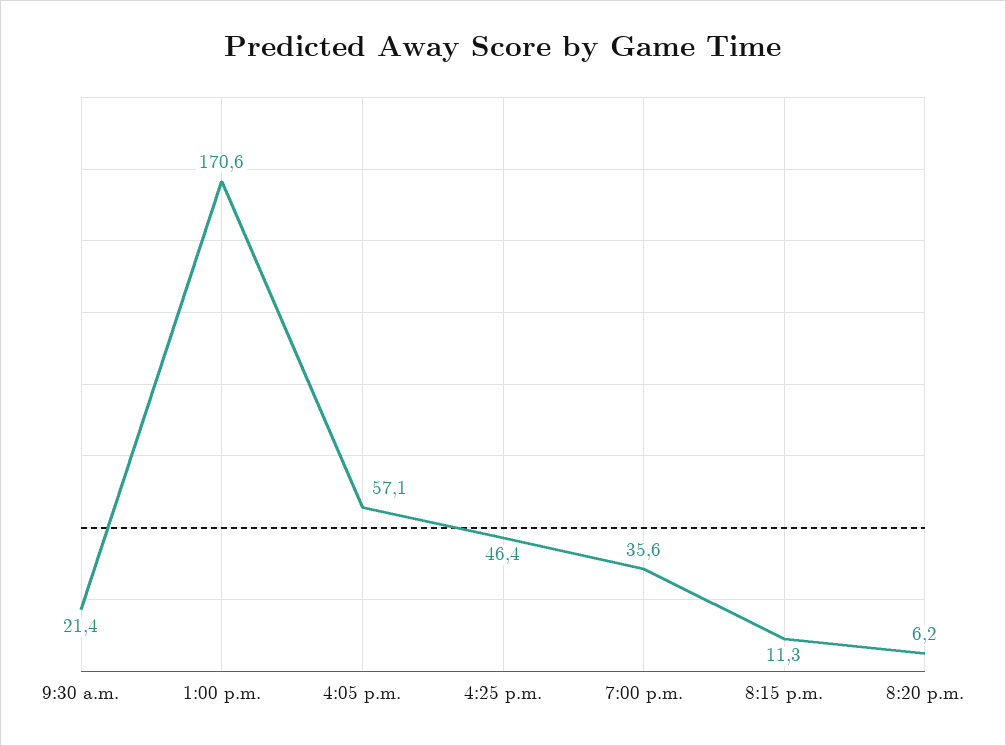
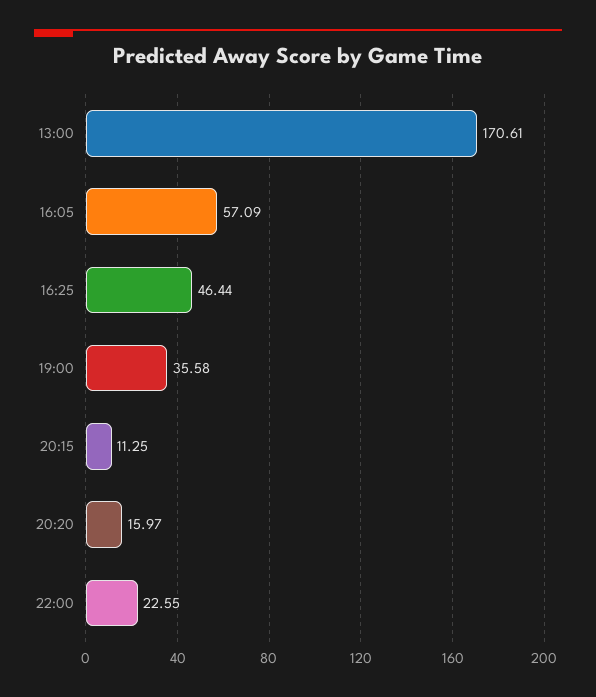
9:30 a.m.: 21.4 -> none
8:20 p.m.: 6.2 -> 15.97
22:00: none -> 22.55

